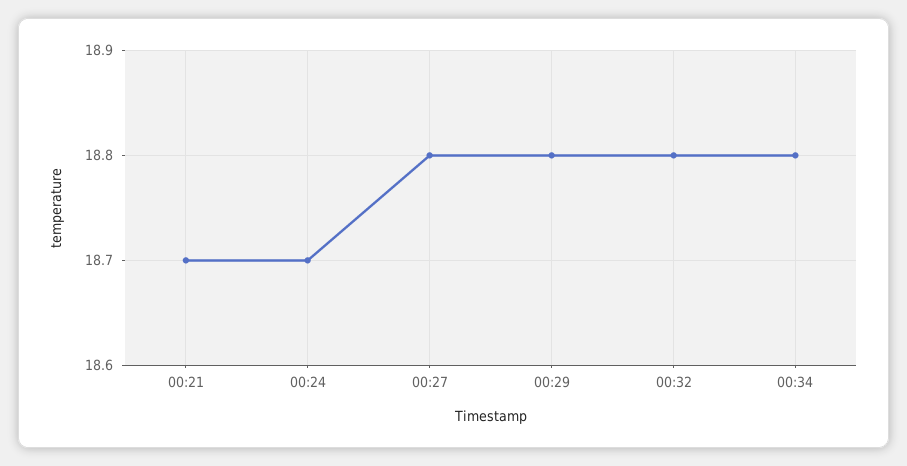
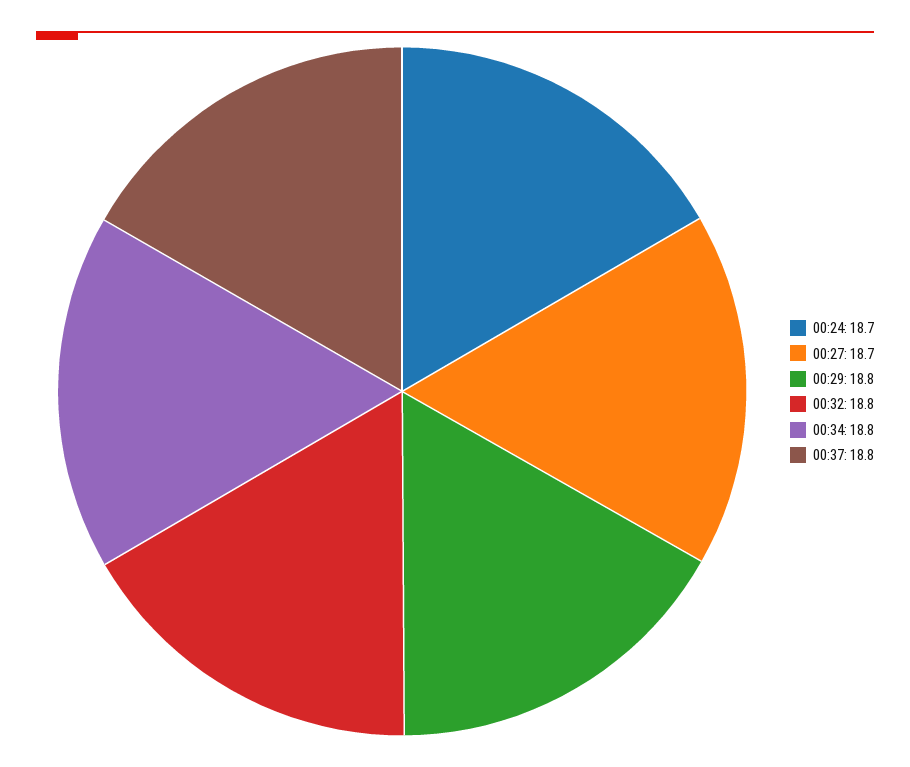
00:21: 18.7 -> none
00:27: 18.8 -> 18.7
00:37: none -> 18.8

